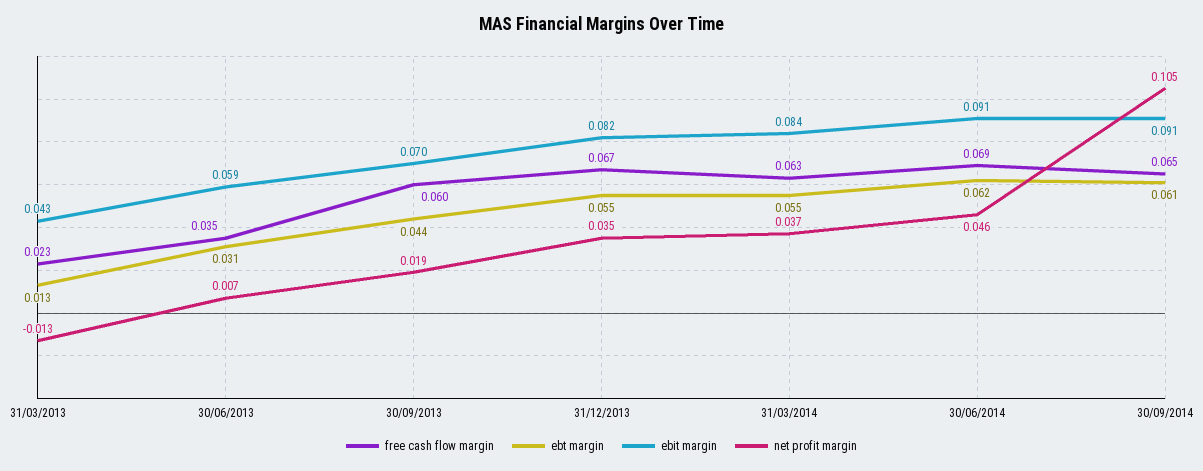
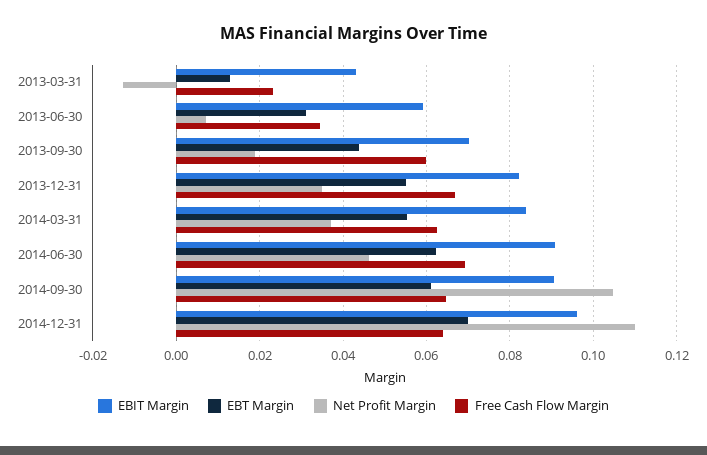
ebit margin, 2014-12-31: none -> 0.096
ebt margin, 2014-12-31: none -> 0.07
net profit margin, 2014-12-31: none -> 0.11
free cash flow margin, 2014-12-31: none -> 0.064

